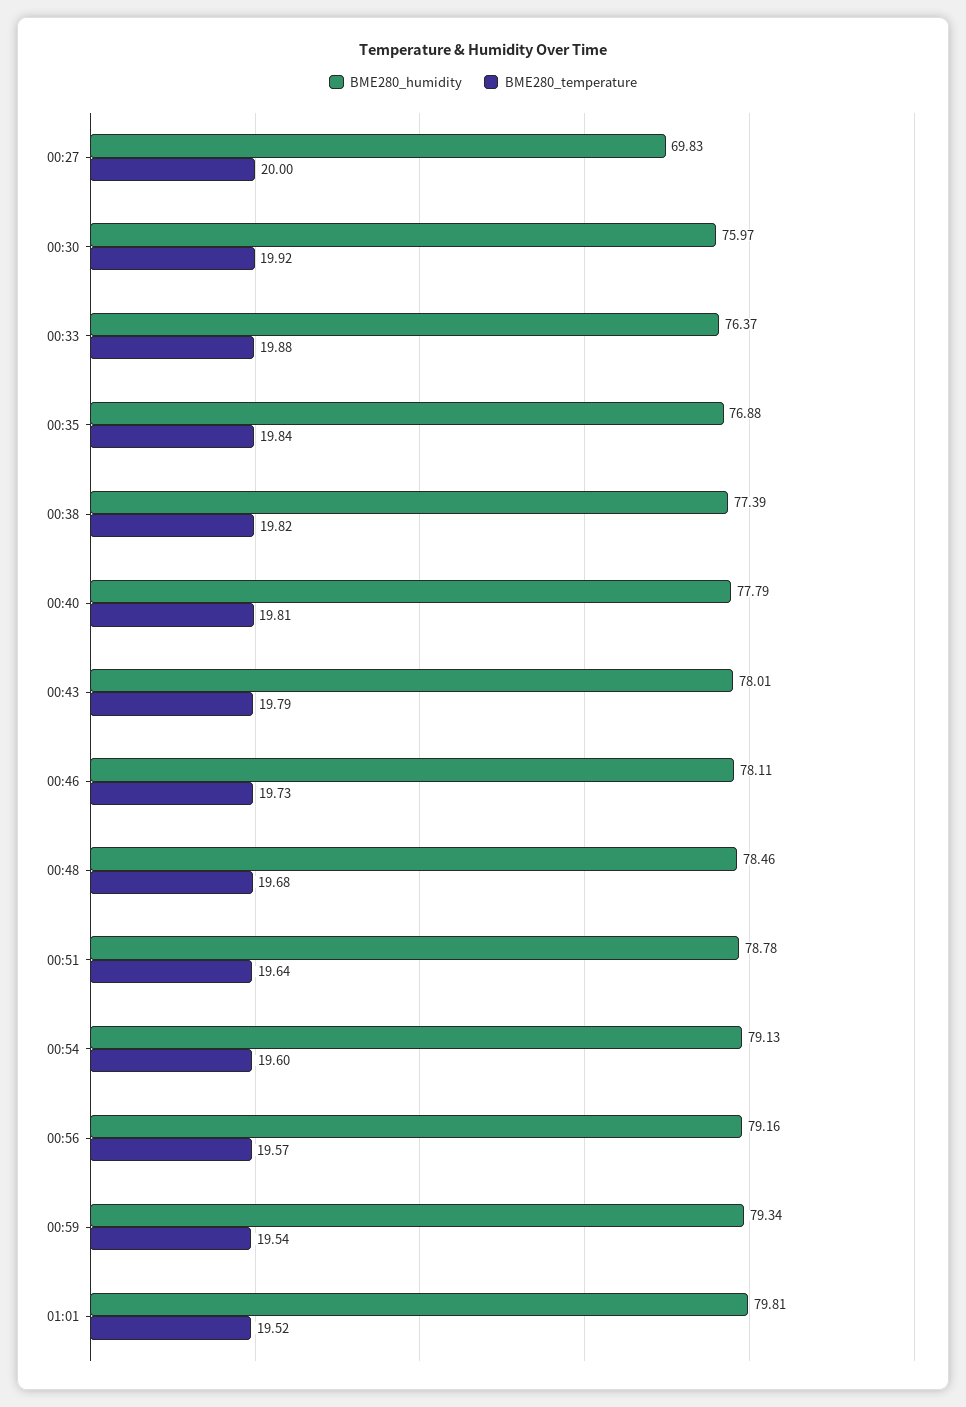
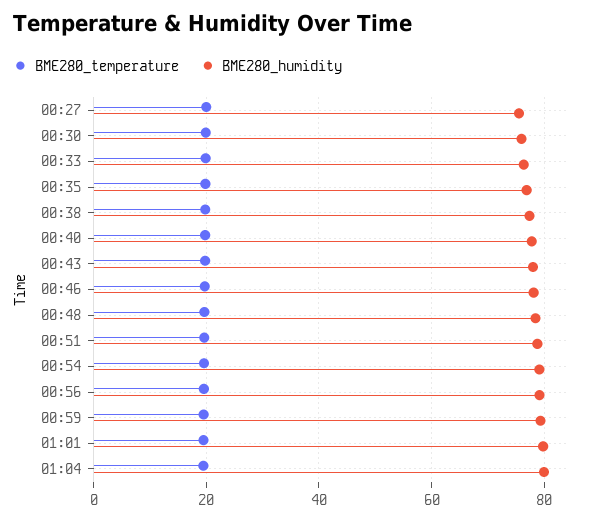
BME280_humidity, 00:27: 69.83 -> 76
BME280_temperature, 01:04: none -> 20
BME280_humidity, 01:04: none -> 80

